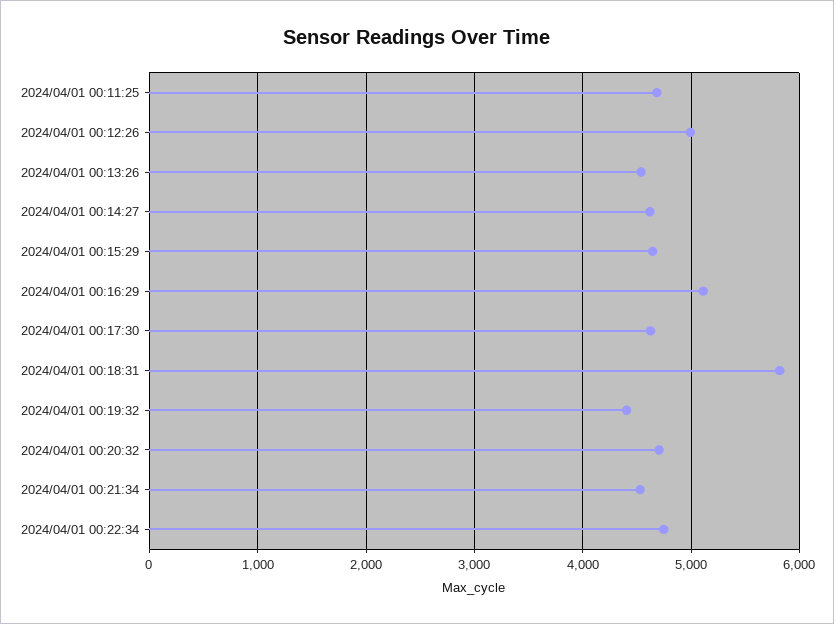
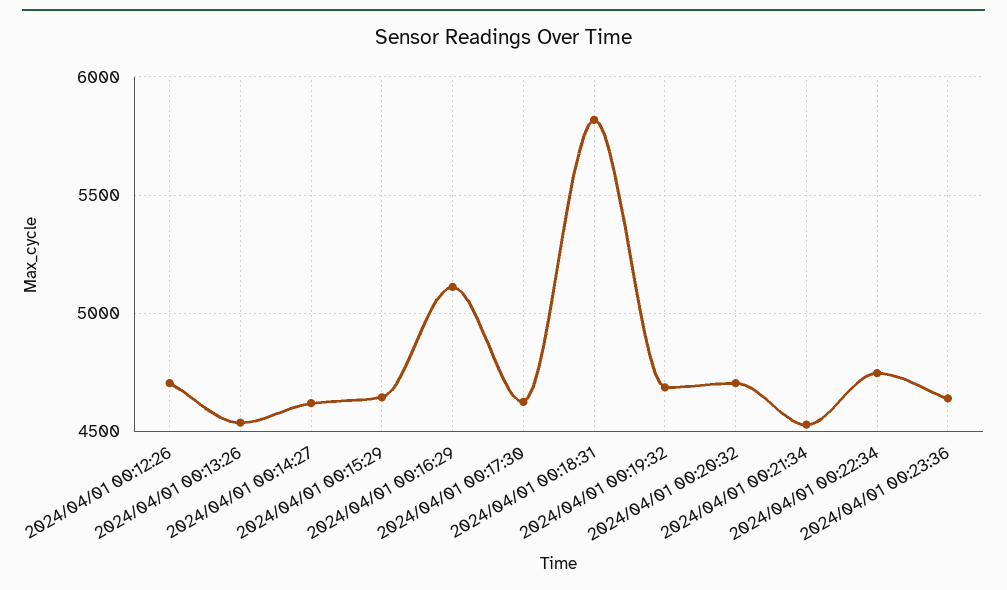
2024/04/01 00:11:25: 4700 -> none
2024/04/01 00:12:26: 5000 -> 4700
2024/04/01 00:19:32: 4400 -> 4700
2024/04/01 00:23:36: none -> 4650

